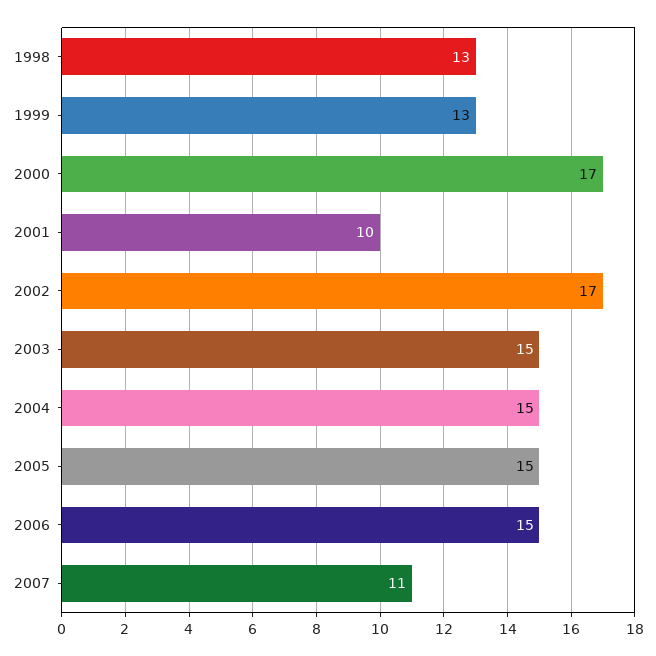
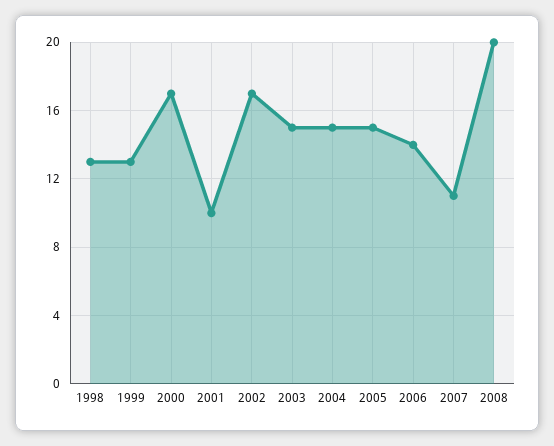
2006: 15 -> 14
2008: none -> 20

